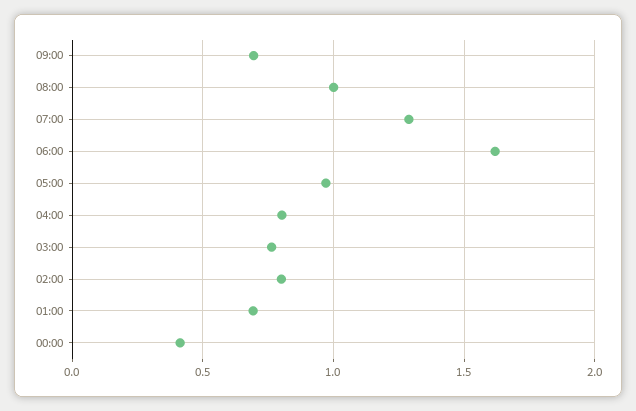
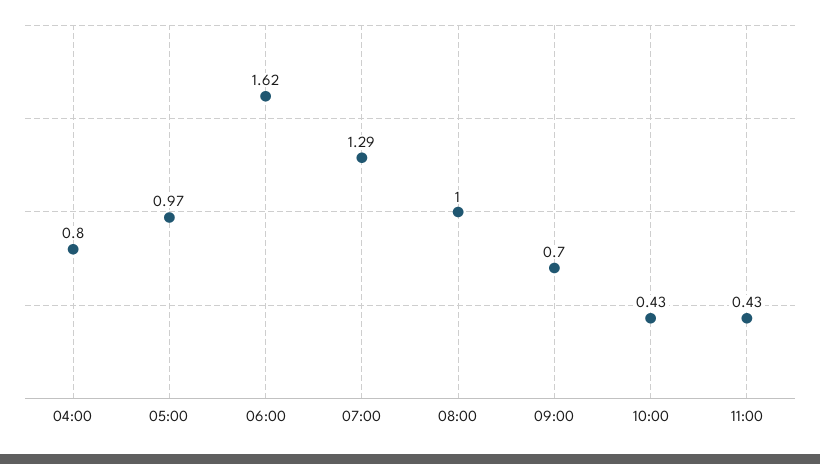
03:00: 0.75 -> none
02:00: 0.8 -> none
01:00: 0.7 -> none
00:00: 0.4 -> none
10:00: none -> 0.43
11:00: none -> 0.43

